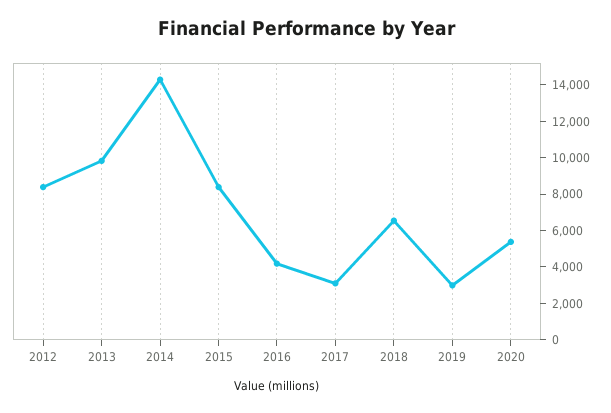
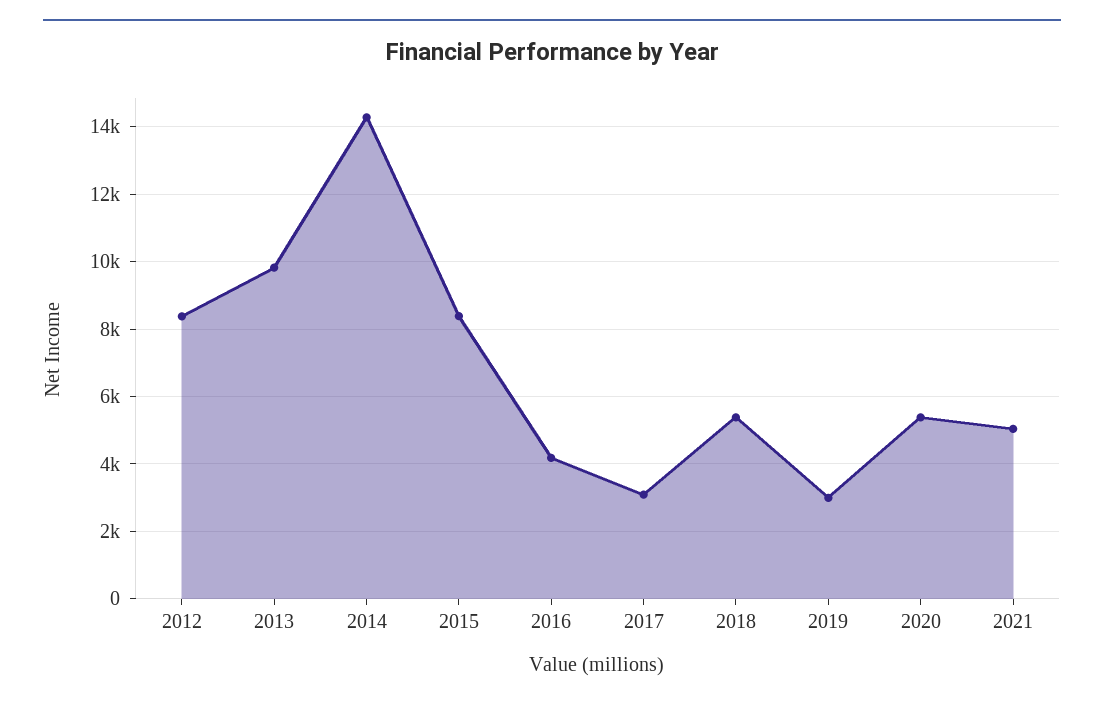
2018: 6500 -> 5400
2021: none -> 5000

